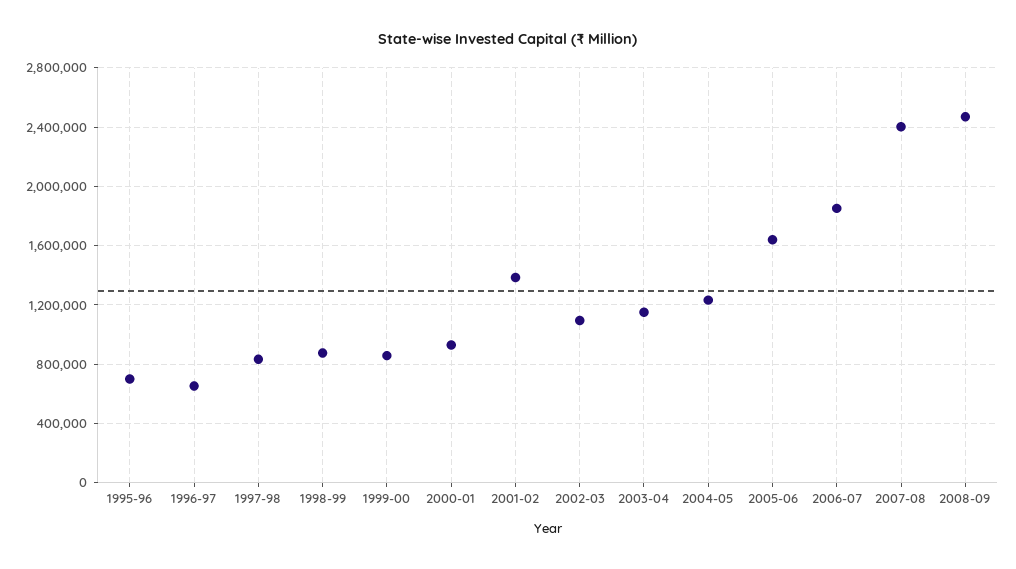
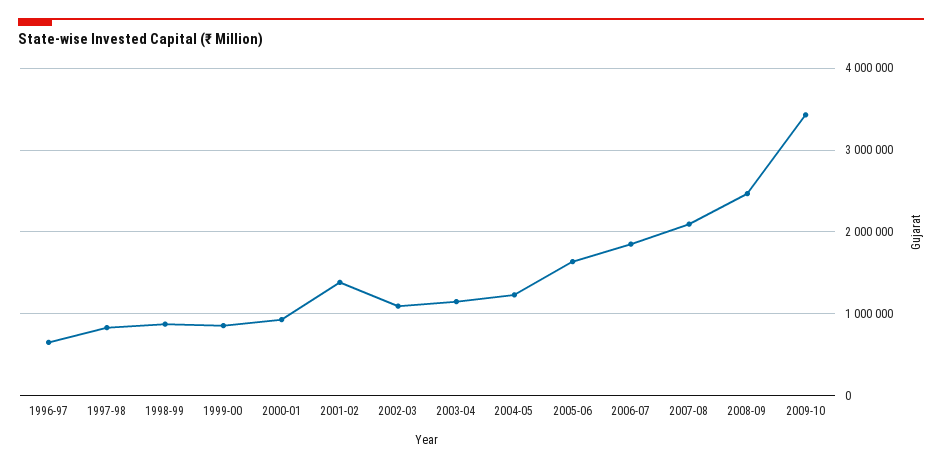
1995-96: 700000 -> none
2007-08: 2400000 -> 2100000
2009-10: none -> 3400000

